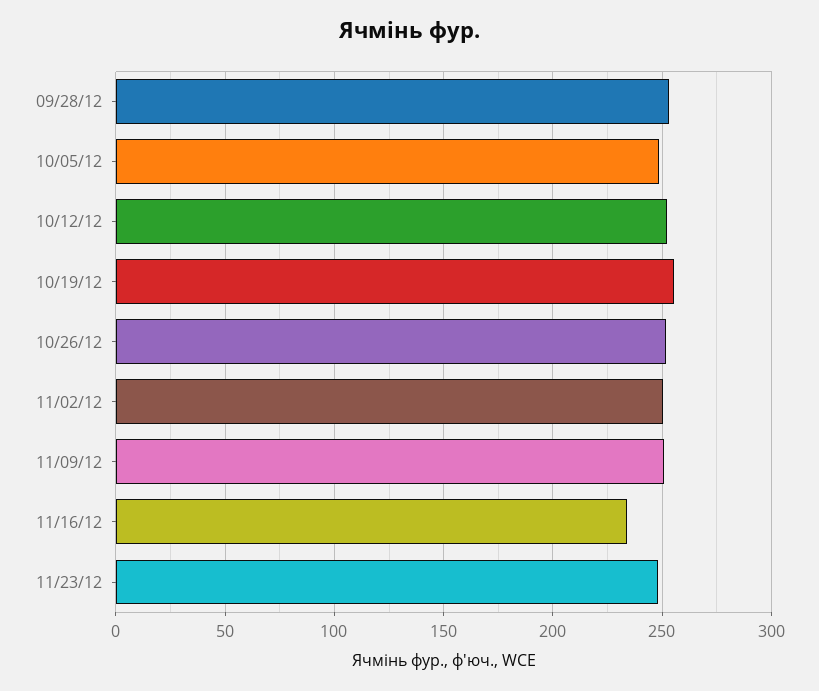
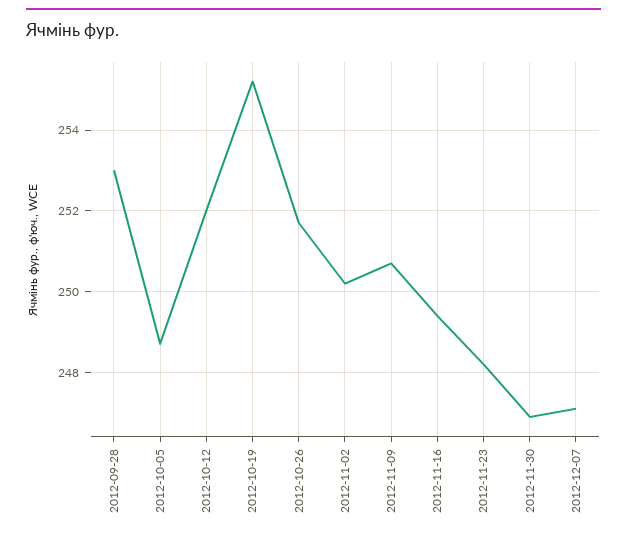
11/16/12: 235 -> 249.5
2012-11-30: none -> 247
2012-12-07: none -> 247

